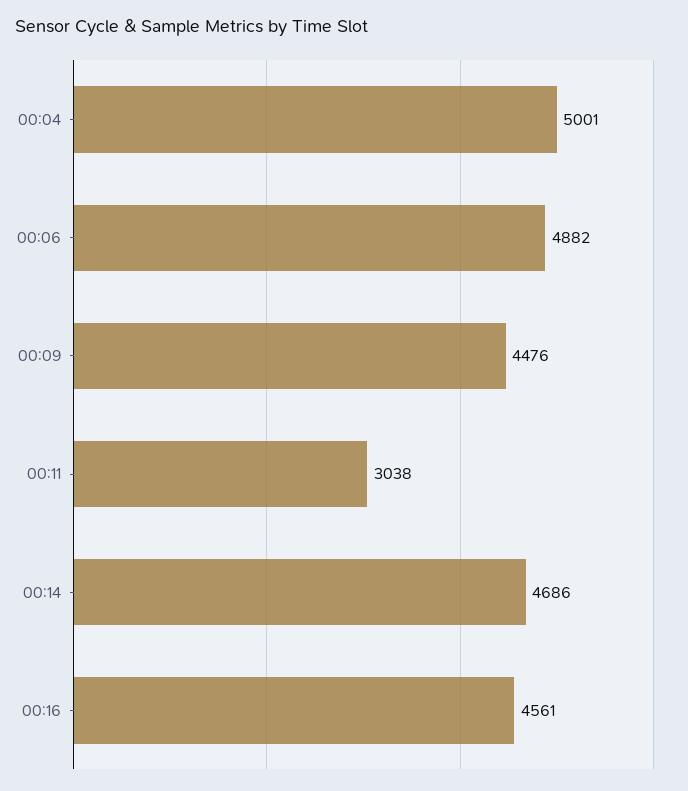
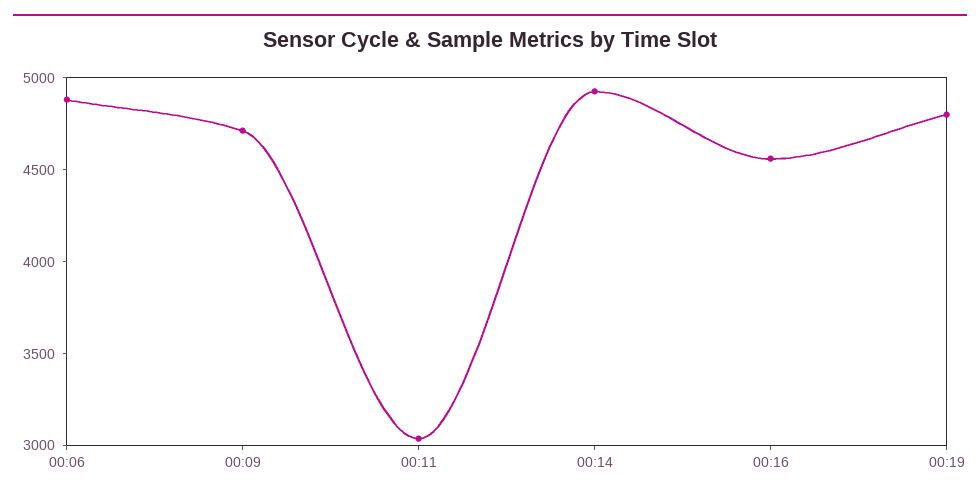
00:04: 5001 -> none
00:09: 4476 -> 4700
00:14: 4686 -> 4900
00:19: none -> 4800

